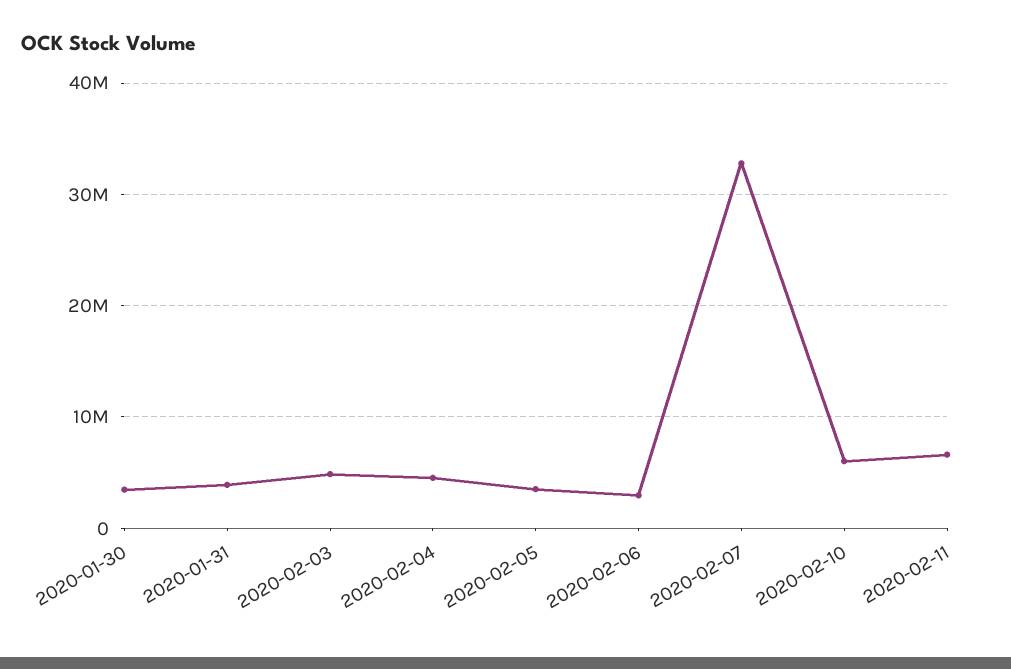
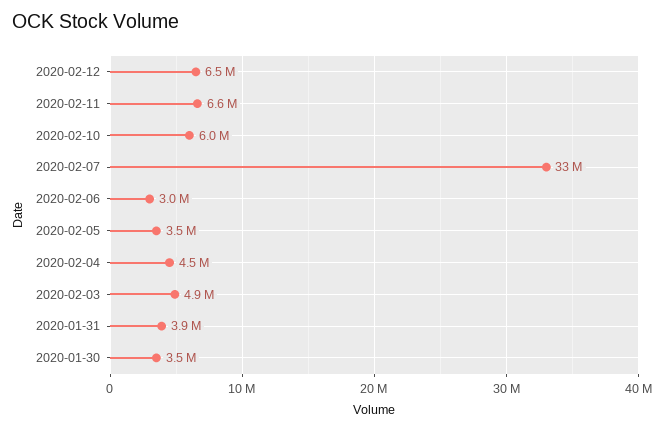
2020-02-12: none -> 6500000

